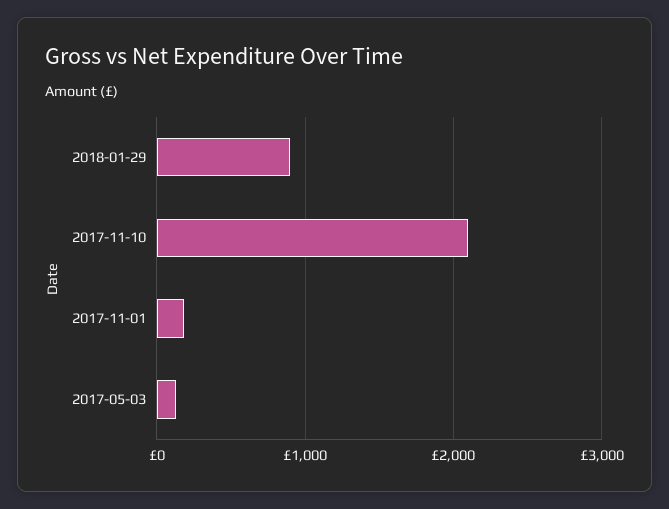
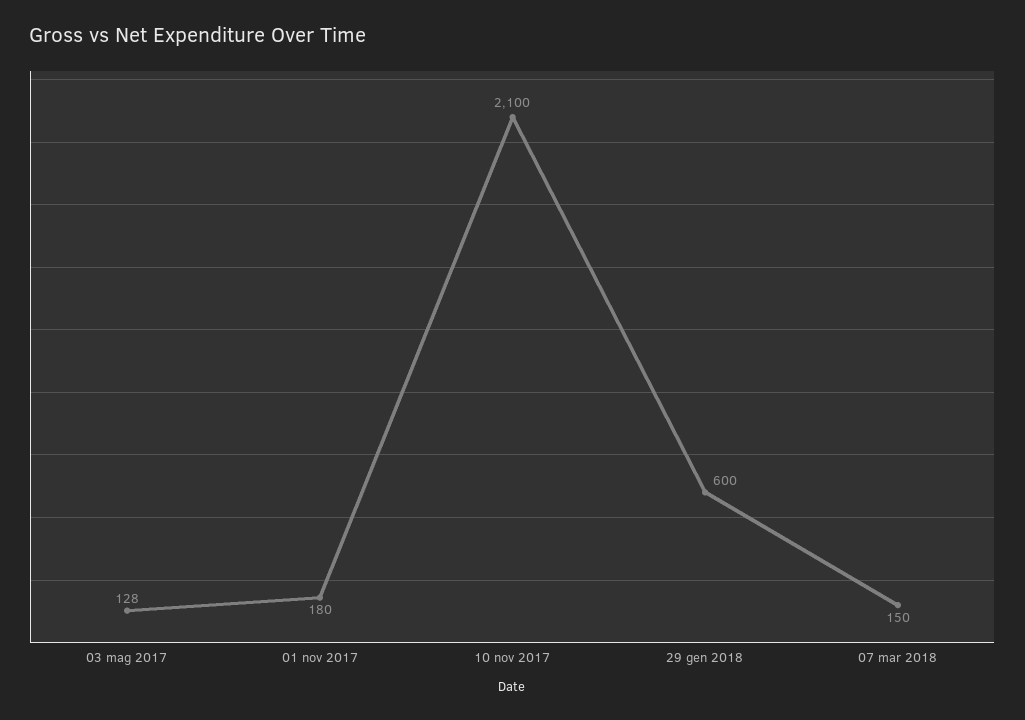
2018-01-29: 900 -> 600
07 mar 2018: none -> 150

